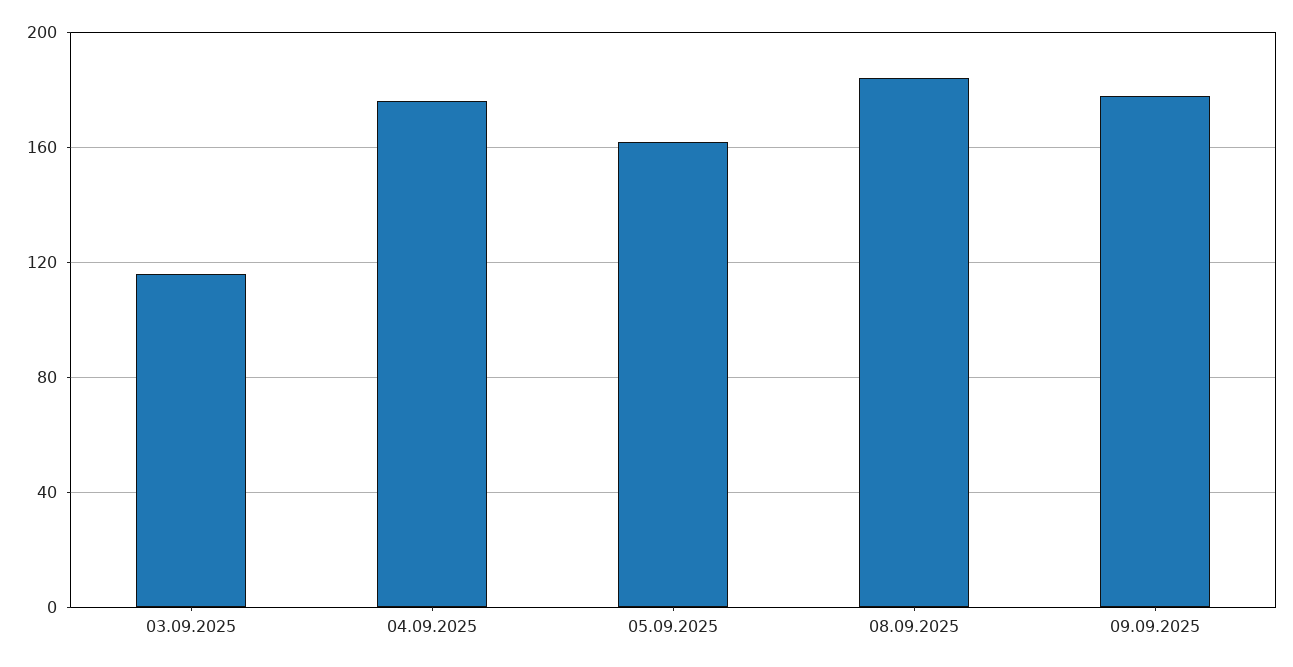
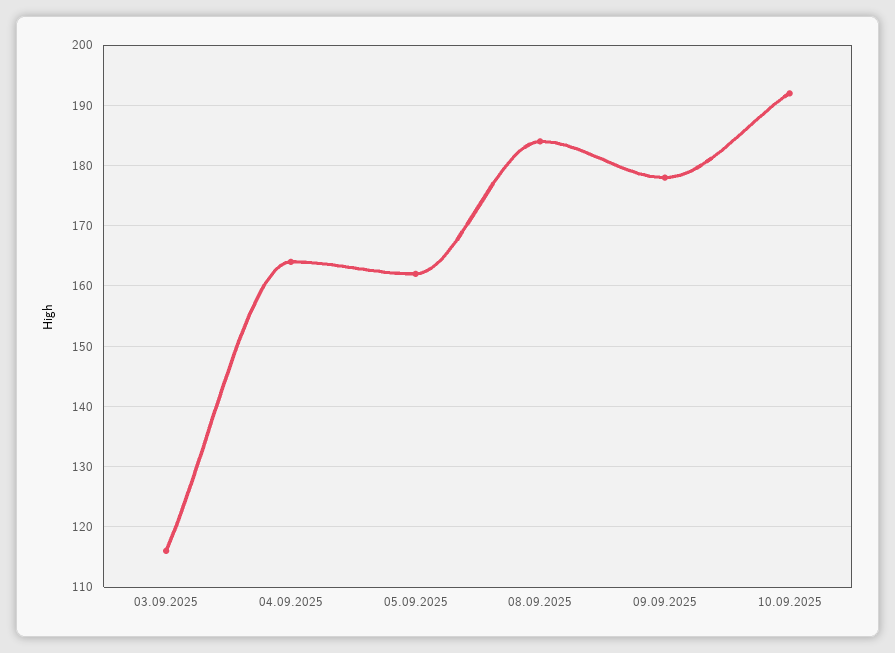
04.09.2025: 175 -> 164
10.09.2025: none -> 192

